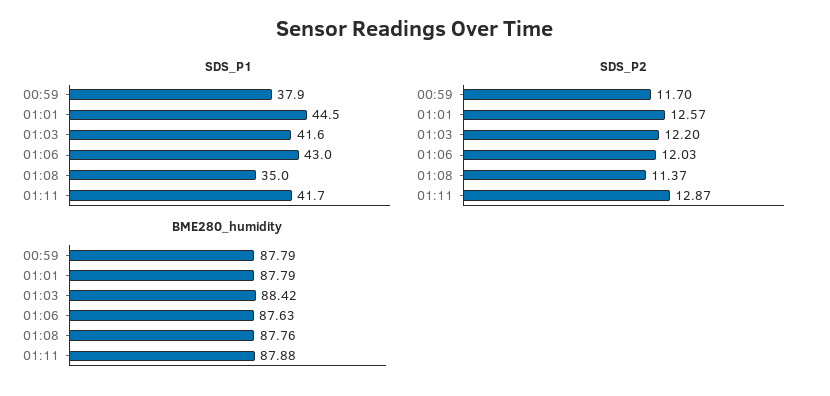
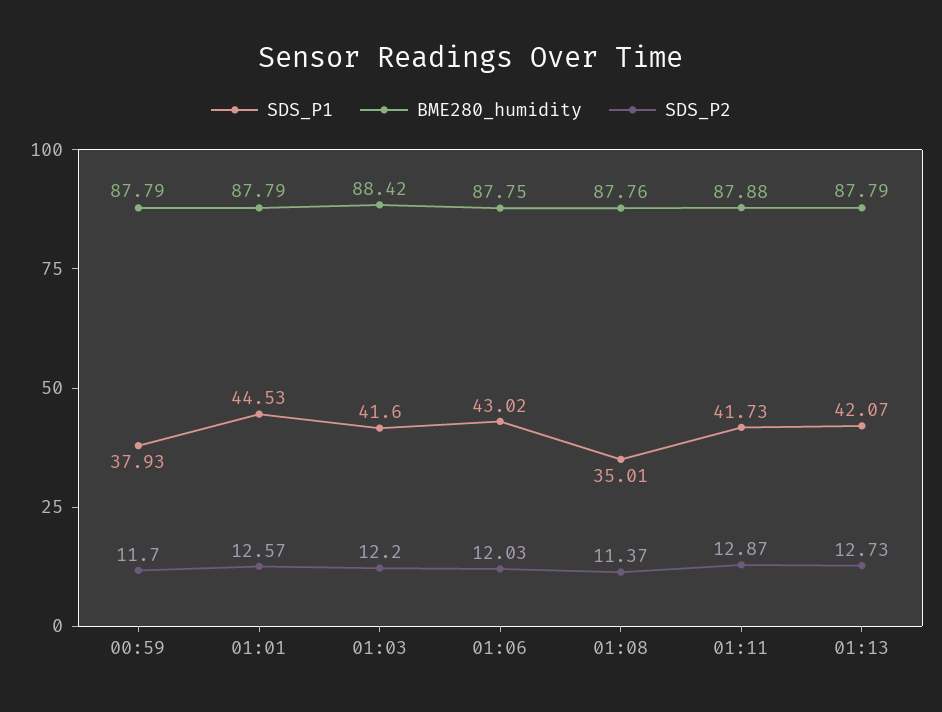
BME280_humidity, 01:06: 87.63 -> 87.75
SDS_P1, 01:13: none -> 42.07
BME280_humidity, 01:13: none -> 87.79
SDS_P2, 01:13: none -> 12.73

